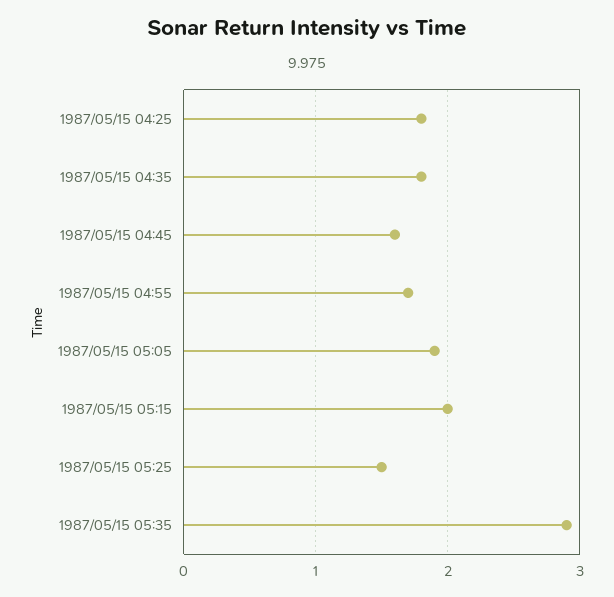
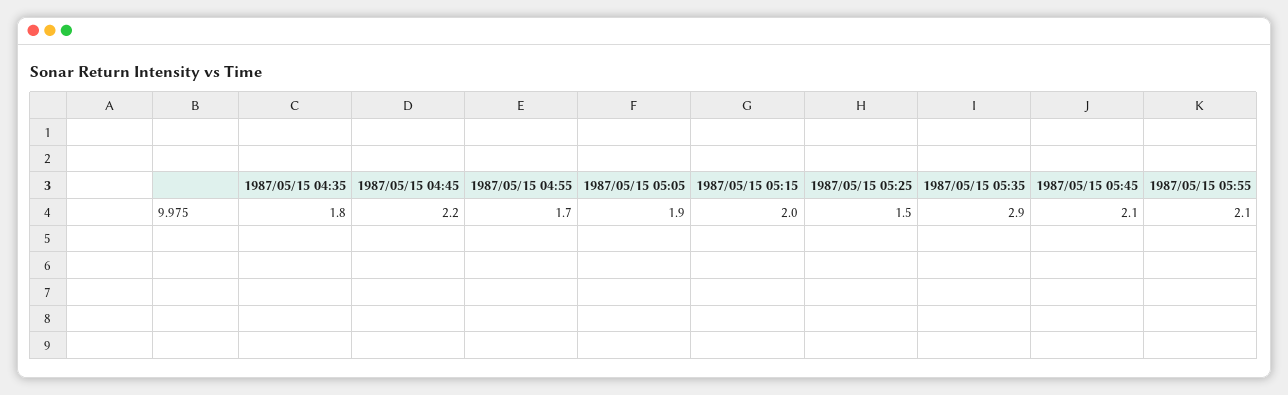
1987/05/15 04:25: 1.8 -> none
1987/05/15 04:45: 1.6 -> 2.2
1987/05/15 05:45: none -> 2.1
1987/05/15 05:55: none -> 2.1

